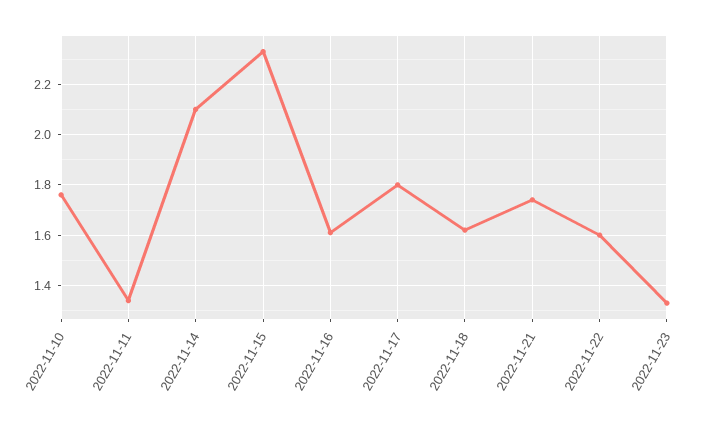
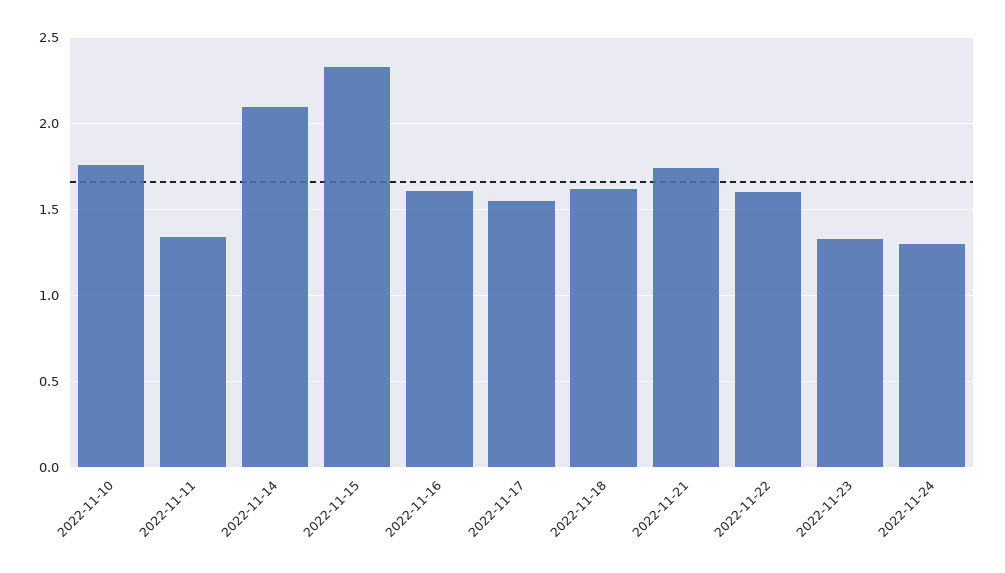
2022-11-17: 1.8 -> 1.55
2022-11-24: none -> 1.3

